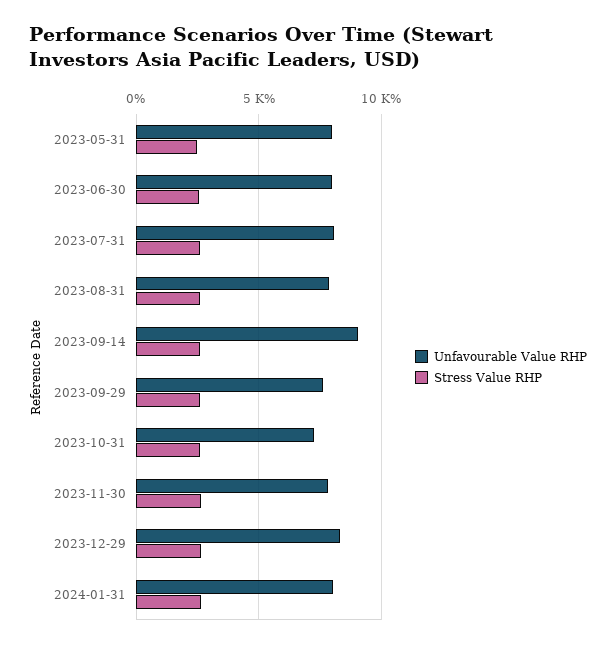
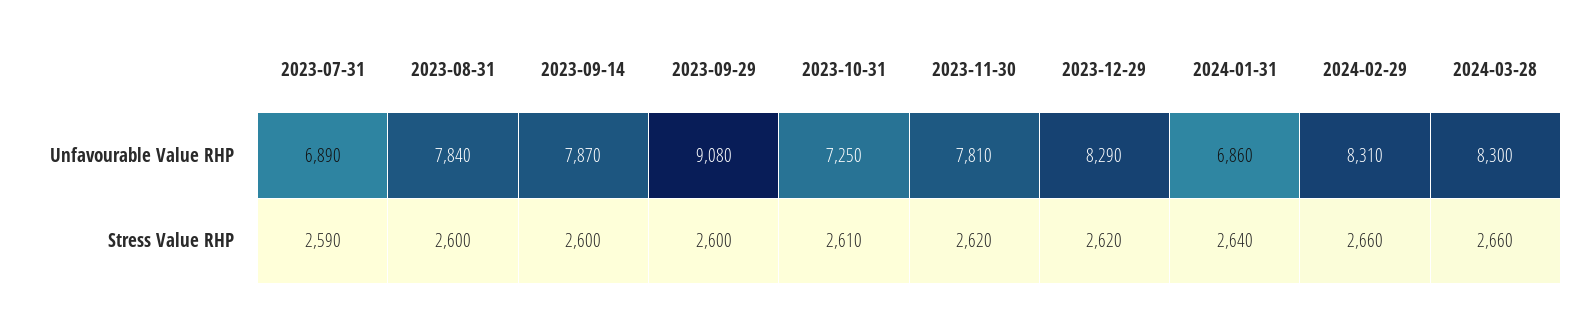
Unfavourable Value RHP, 2023-05-31: 8000 -> none
Stress Value RHP, 2023-05-31: 2500 -> none
Unfavourable Value RHP, 2023-06-30: 8000 -> none
Stress Value RHP, 2023-06-30: 2500 -> none
Unfavourable Value RHP, 2023-07-31: 8000 -> 6890
Unfavourable Value RHP, 2023-09-14: 9000 -> 7870
Unfavourable Value RHP, 2023-09-29: 7500 -> 9080
Unfavourable Value RHP, 2024-01-31: 8000 -> 6860
Unfavourable Value RHP, 2024-02-29: none -> 8310
Unfavourable Value RHP, 2024-03-28: none -> 8300
Stress Value RHP, 2024-02-29: none -> 2660
Stress Value RHP, 2024-03-28: none -> 2660

